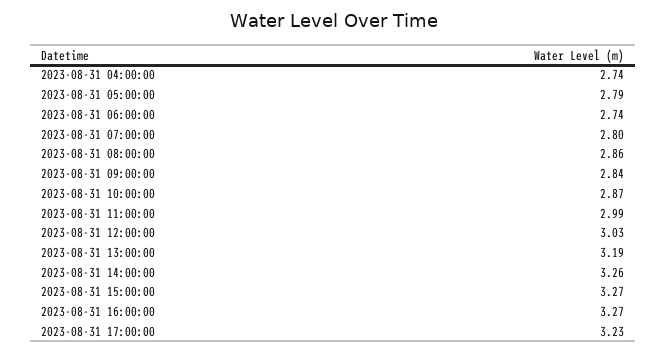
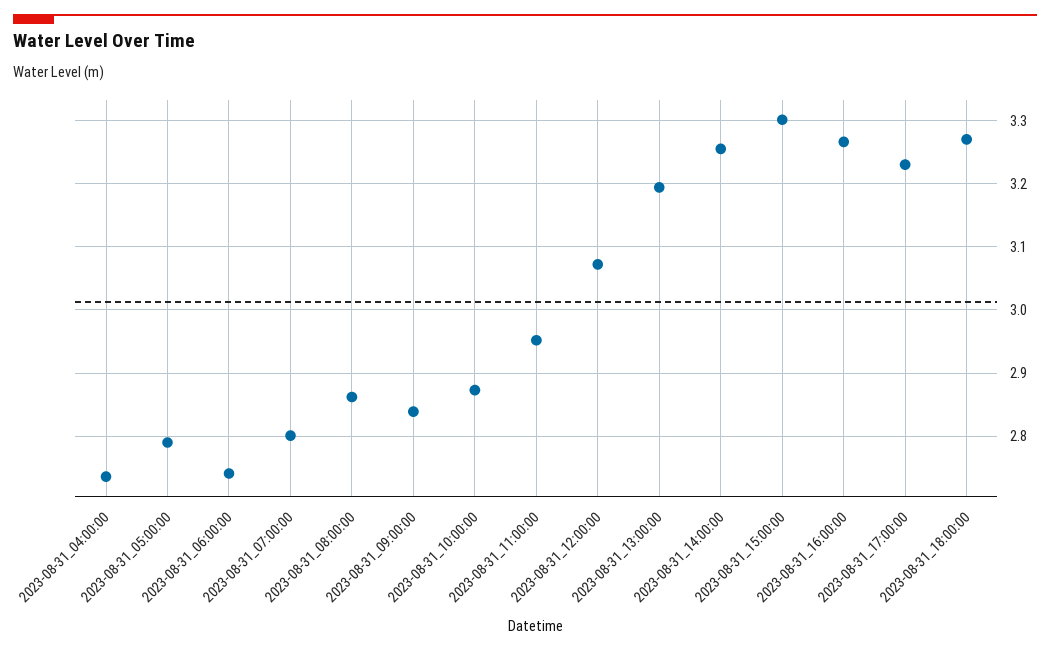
2023-08-31 11:00:00: 2.99 -> 2.95
2023-08-31 12:00:00: 3.03 -> 3.07
2023-08-31 15:00:00: 3.27 -> 3.3
2023-08-31_18:00:00: none -> 3.27

